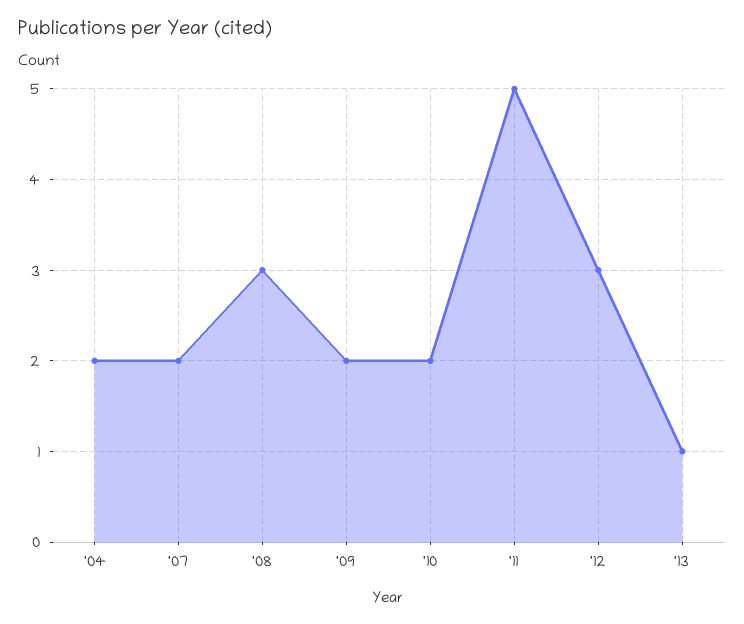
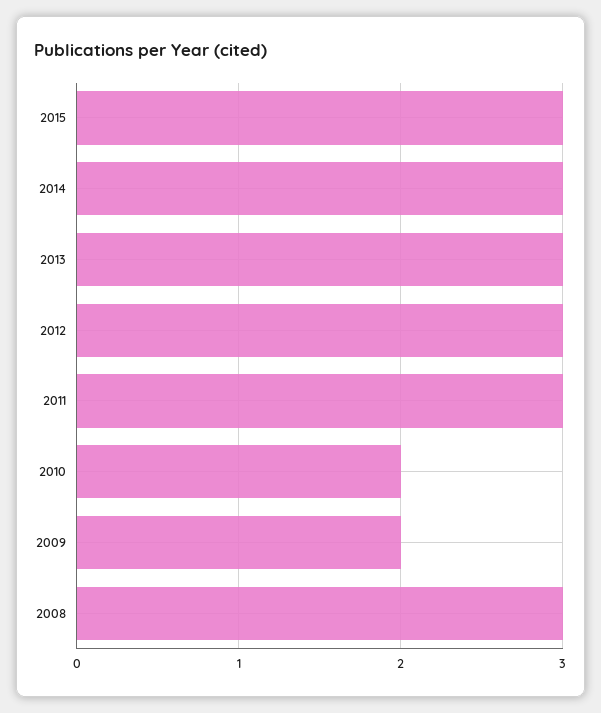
'04: 2 -> none
'07: 2 -> none
'11: 5 -> 3
'13: 1 -> 3
2015: none -> 3
2014: none -> 3

